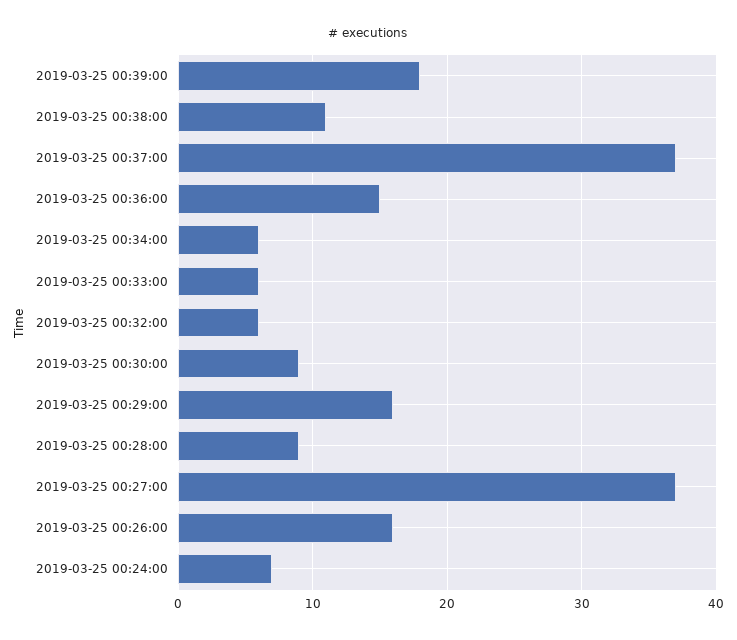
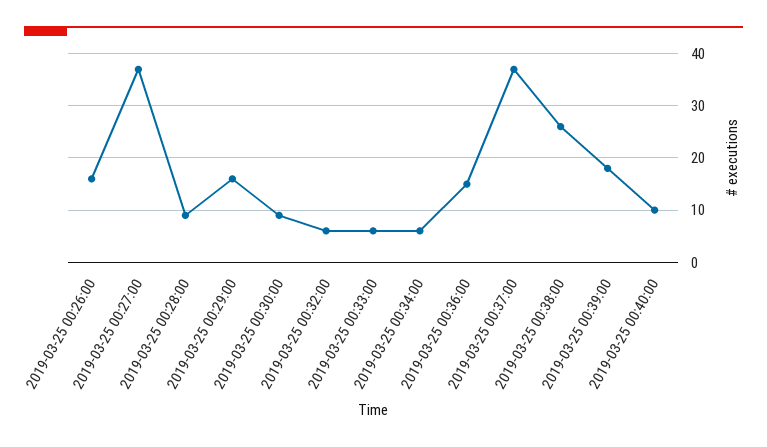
2019-03-25 00:38:00: 11 -> 25
2019-03-25 00:24:00: 7 -> none
2019-03-25 00:40:00: none -> 10

